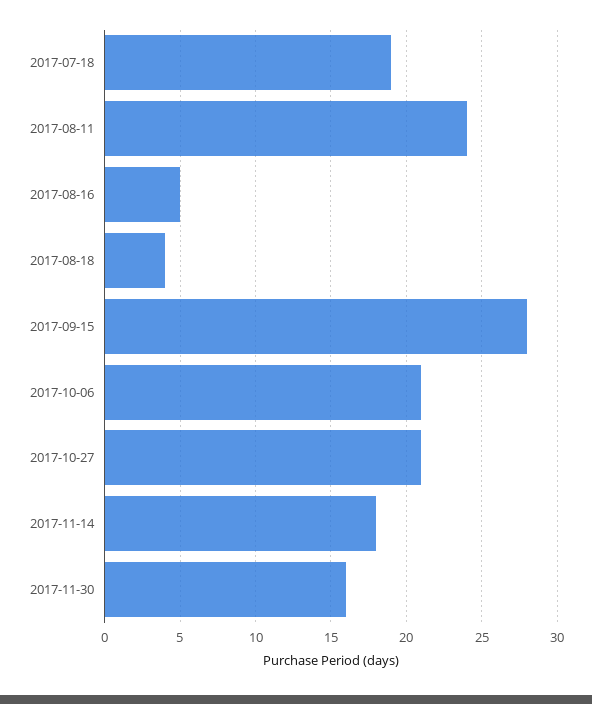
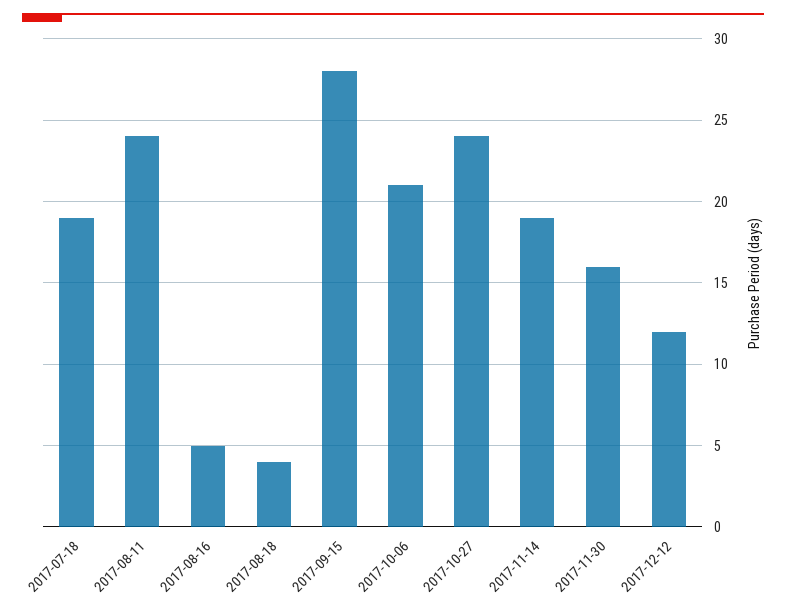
2017-10-27: 21 -> 24
2017-11-14: 18 -> 19
2017-12-12: none -> 12

